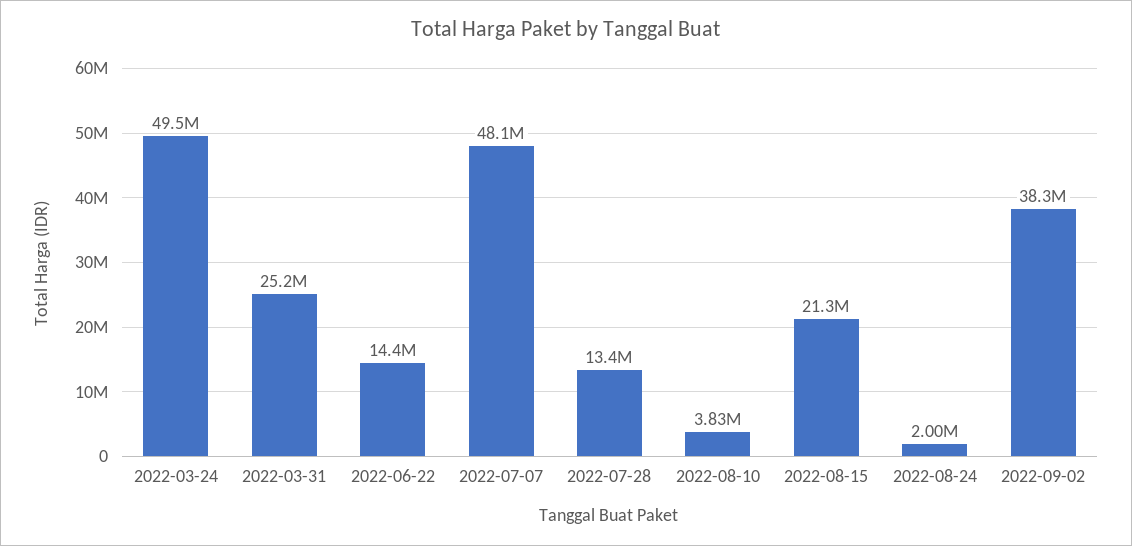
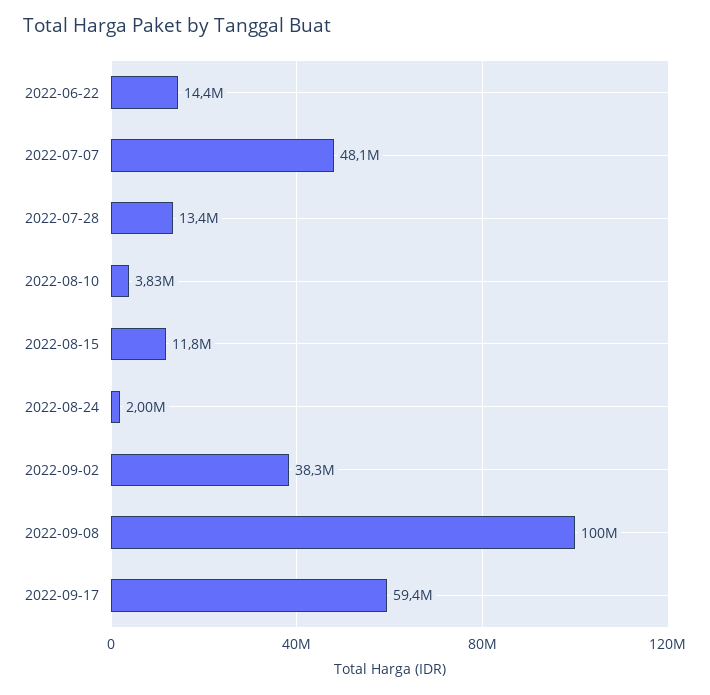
2022-03-24: 49500000 -> none
2022-03-31: 25200000 -> none
2022-08-15: 21300000 -> 11800000
2022-09-08: none -> 100000000
2022-09-17: none -> 59400000

